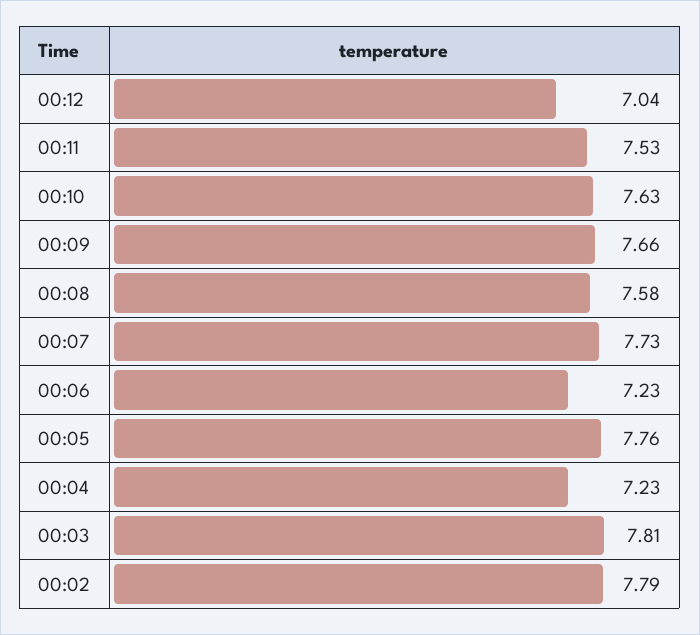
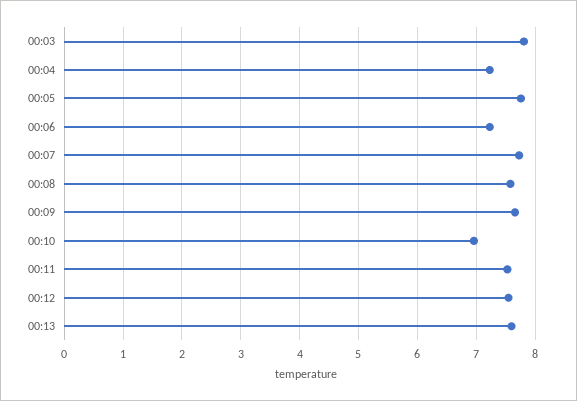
00:12: 7.04 -> 7.6
00:10: 7.63 -> 7
00:02: 7.79 -> none
00:13: none -> 7.6

